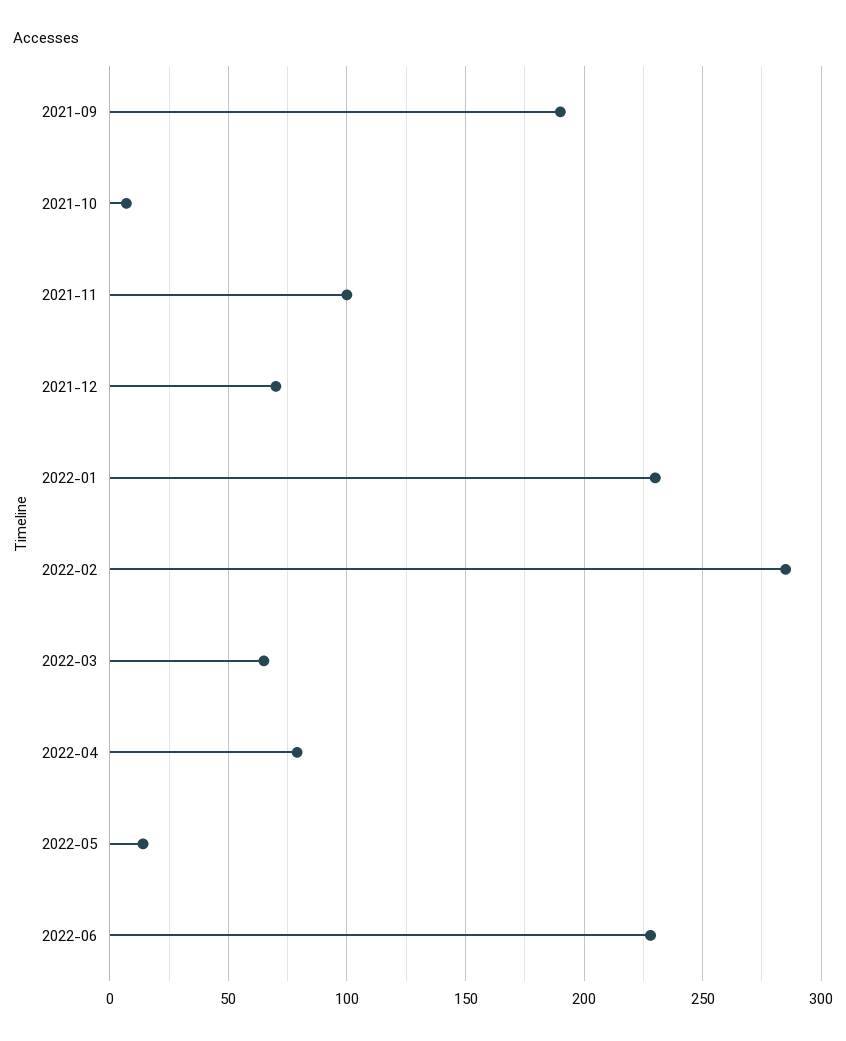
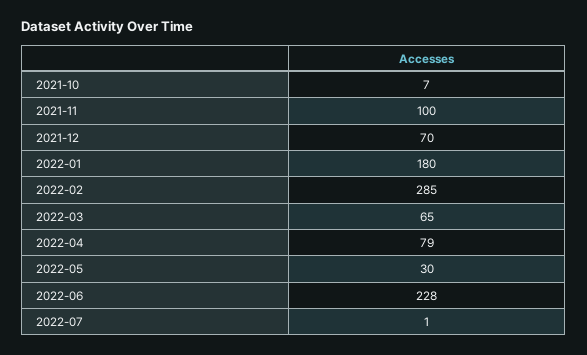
2021-09: 190 -> none
2022-01: 230 -> 180
2022-05: 15 -> 30
2022-07: none -> 1

